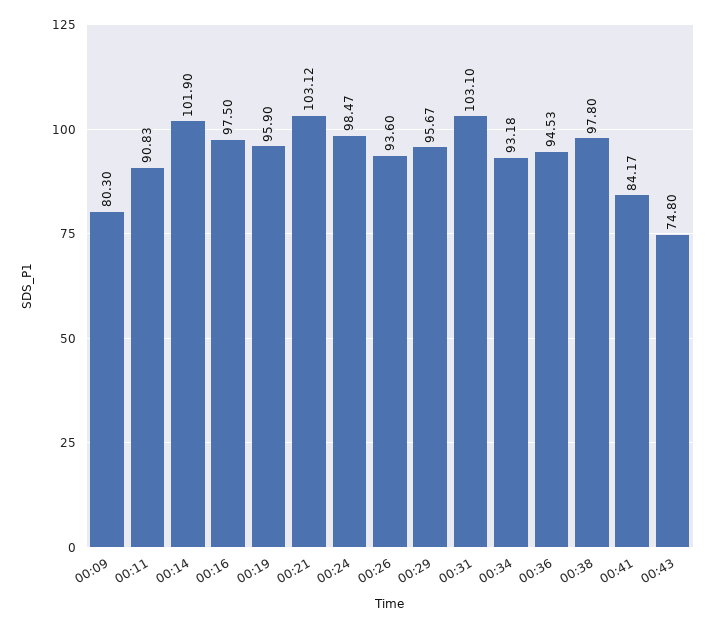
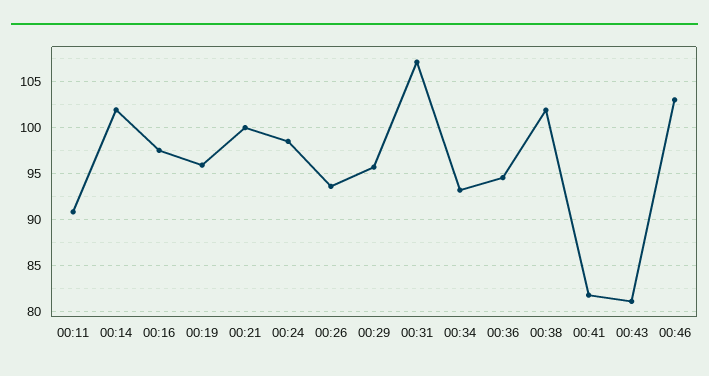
00:09: 80.3 -> none
00:21: 103.12 -> 100
00:31: 103.1 -> 107
00:38: 97.8 -> 102
00:41: 84.17 -> 82
00:43: 74.8 -> 81
00:46: none -> 103

